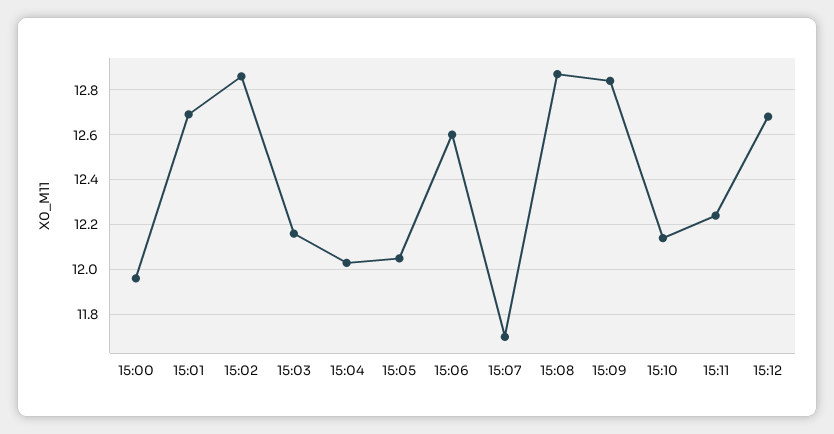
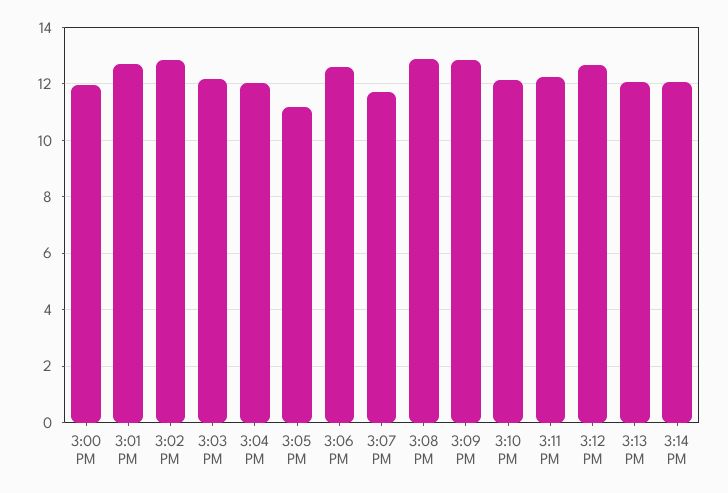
15:05: 12.05 -> 11.25
3:13 PM: none -> 12
3:14 PM: none -> 12

